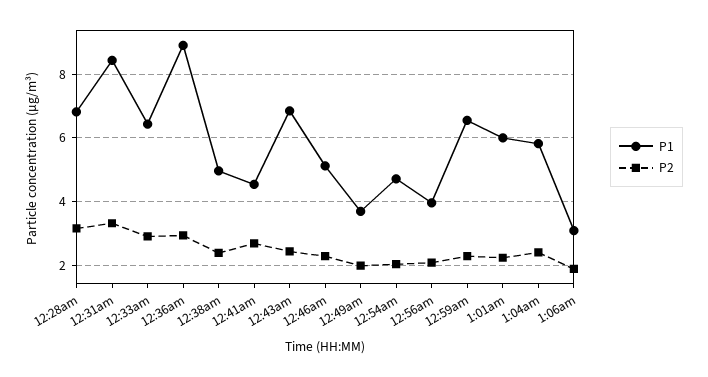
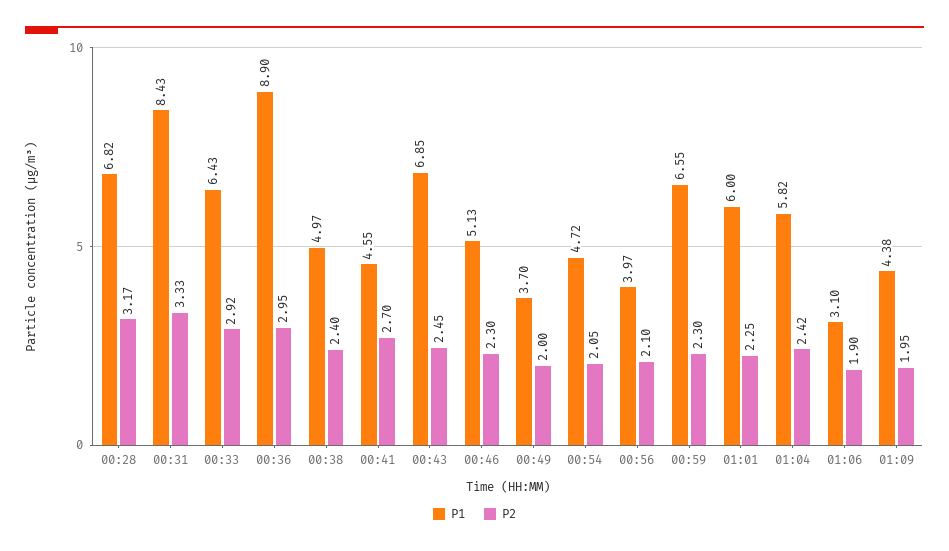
P1, 01:09: none -> 4.38
P2, 01:09: none -> 1.95

